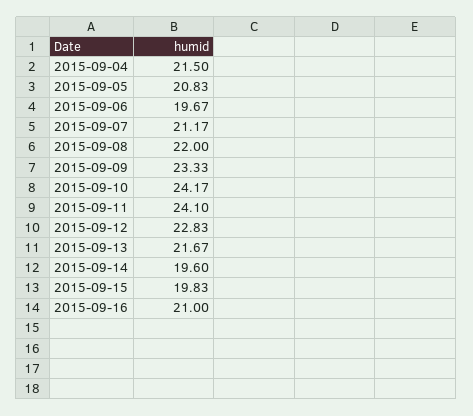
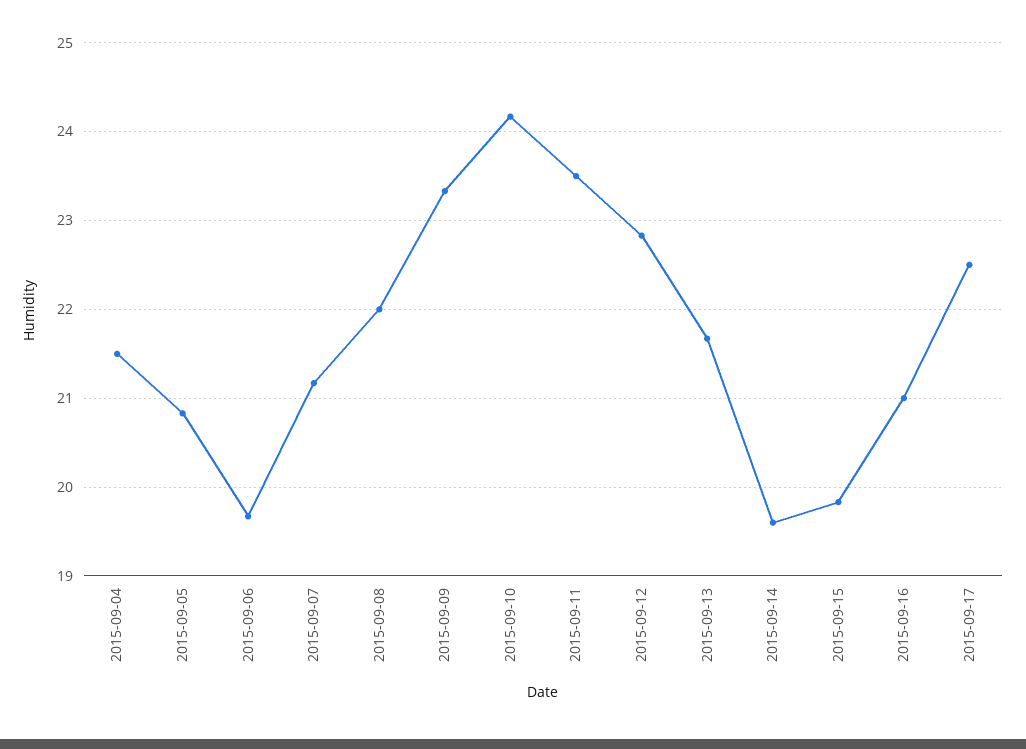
2015-09-11: 24.1 -> 23.5
2015-09-17: none -> 22.5

